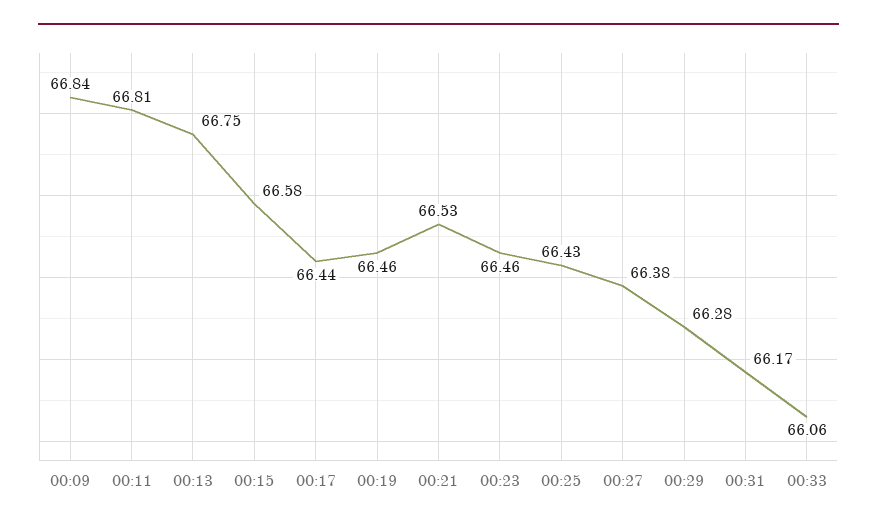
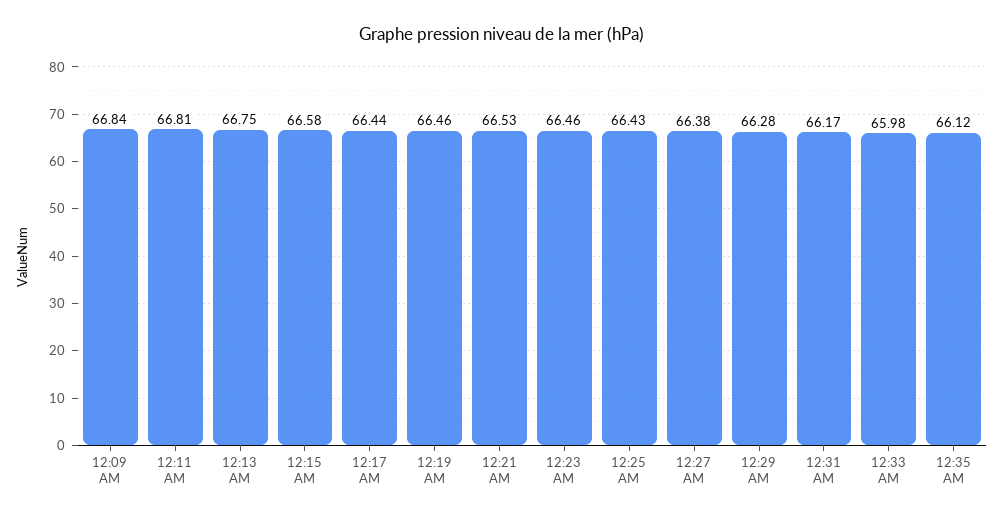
00:33: 66.06 -> 65.98
12:35 AM: none -> 66.12

